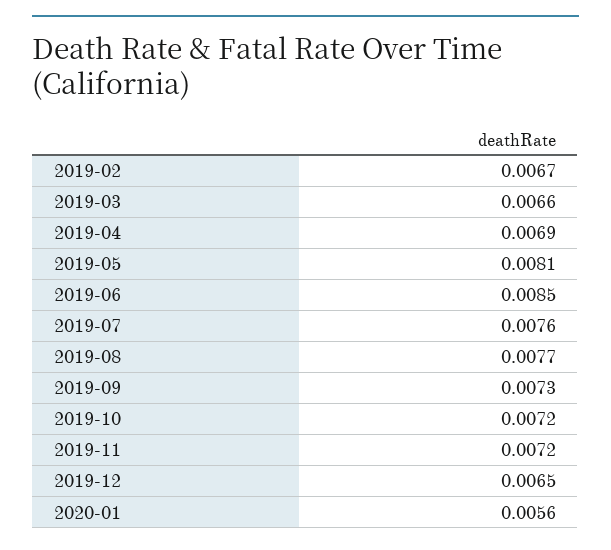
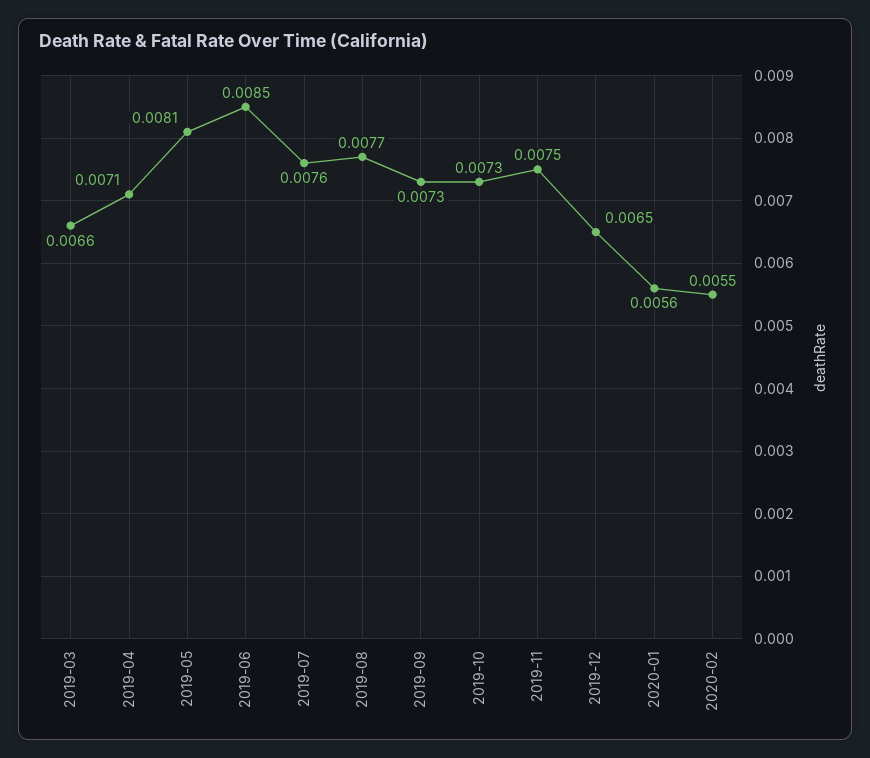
2019-02: 0.0067 -> none
2019-04: 0.0069 -> 0.0071
2019-10: 0.0072 -> 0.0073
2019-11: 0.0072 -> 0.0075
2020-02: none -> 0.0055

